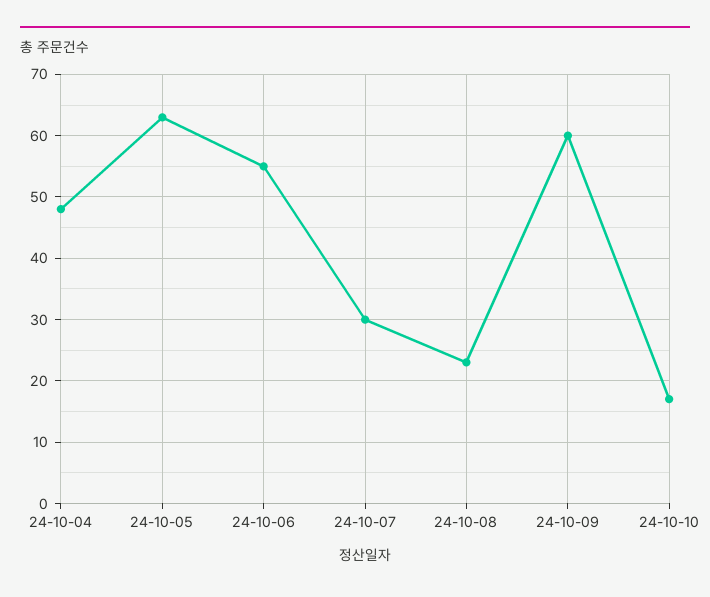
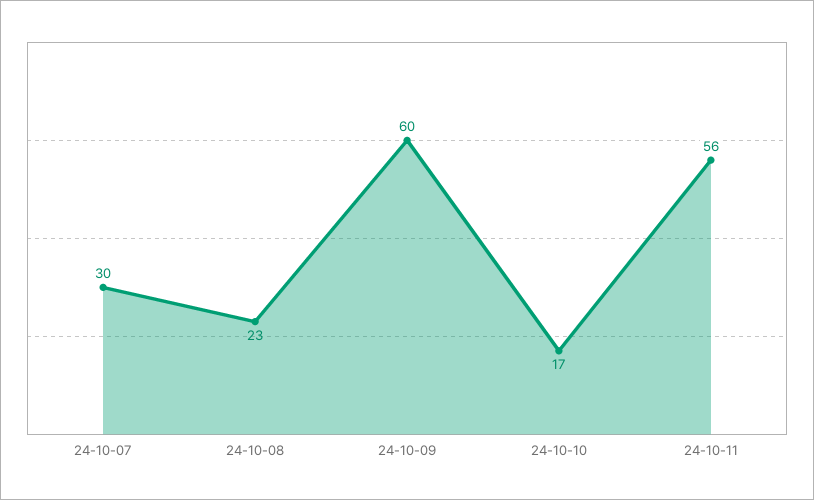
24-10-04: 48 -> none
24-10-05: 63 -> none
24-10-06: 55 -> none
24-10-11: none -> 56

